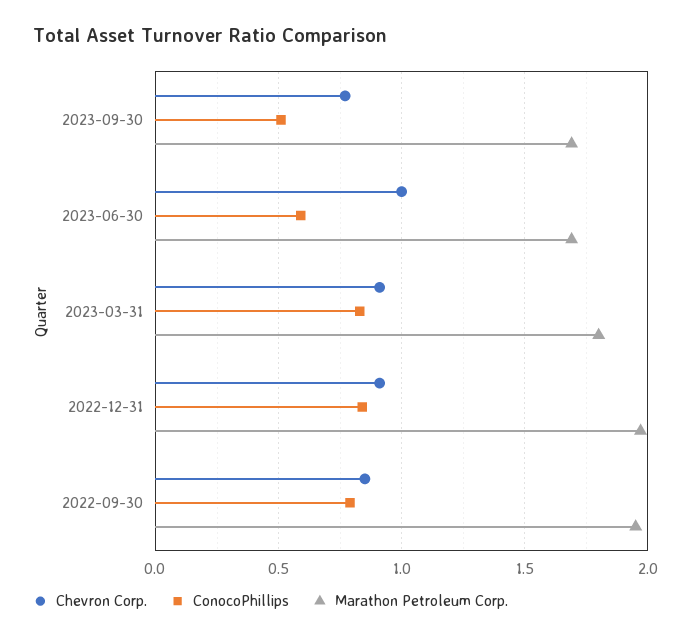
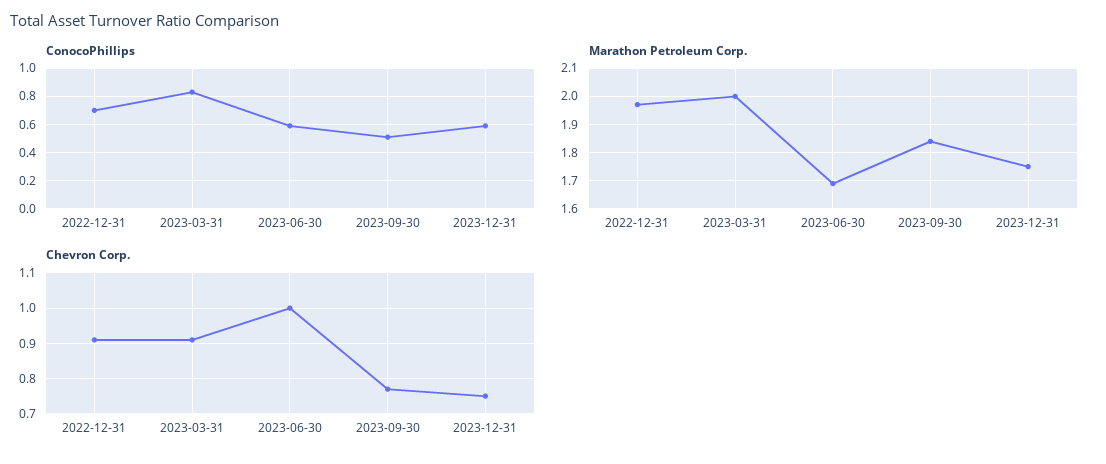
Marathon Petroleum Corp., 2023-09-30: 1.7 -> 1.85
Marathon Petroleum Corp., 2023-03-31: 1.8 -> 2
ConocoPhillips, 2022-12-31: 0.85 -> 0.7
Chevron Corp., 2022-09-30: 0.85 -> none
ConocoPhillips, 2022-09-30: 0.8 -> none
Marathon Petroleum Corp., 2022-09-30: 1.95 -> none
ConocoPhillips, 2023-12-31: none -> 0.6
Marathon Petroleum Corp., 2023-12-31: none -> 1.75
Chevron Corp., 2023-12-31: none -> 0.75

